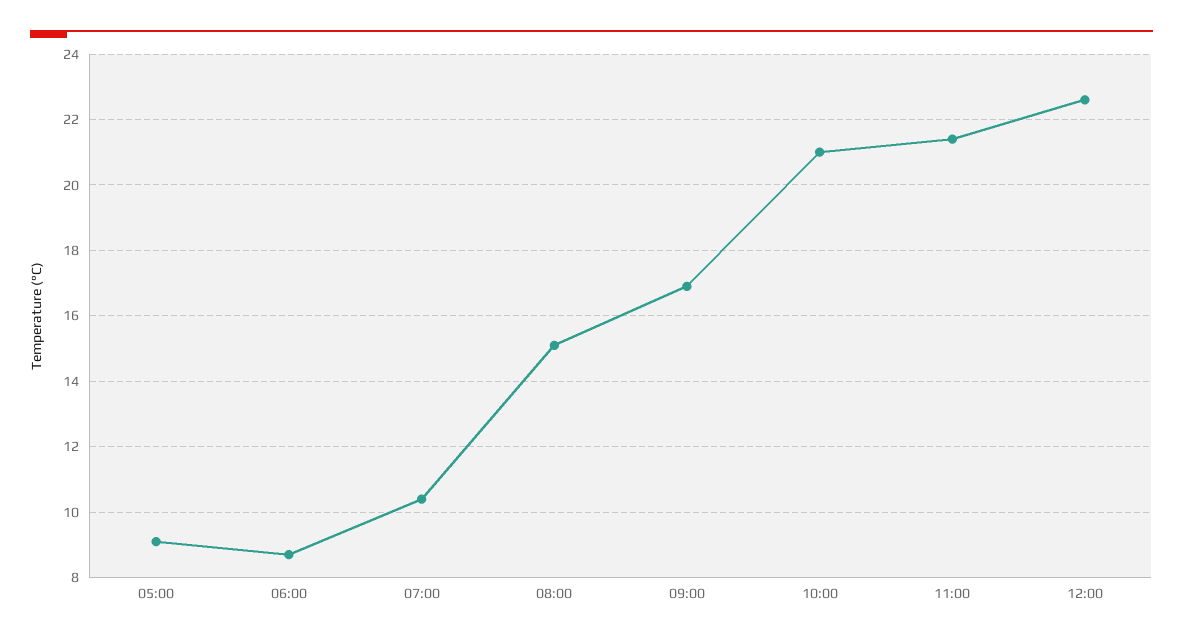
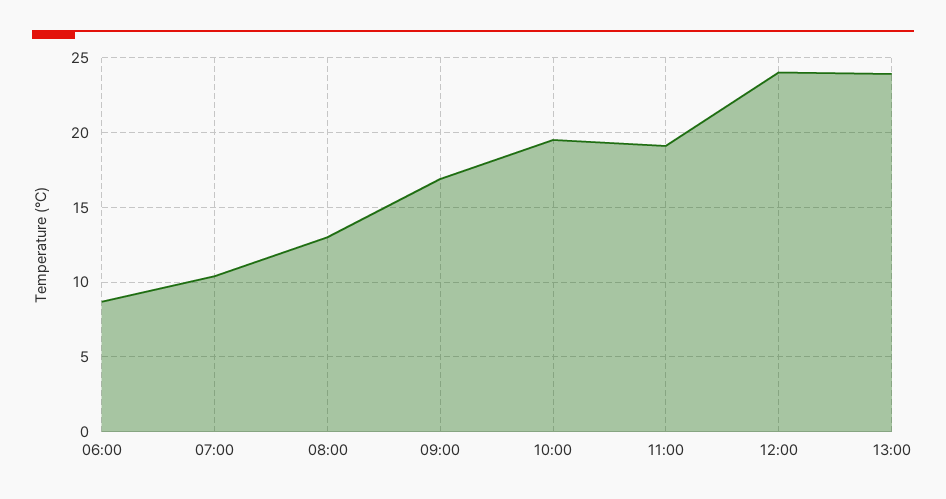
05:00: 9 -> none
08:00: 15 -> 13
10:00: 21 -> 19.5
11:00: 21.5 -> 19
12:00: 22.5 -> 24
13:00: none -> 24

